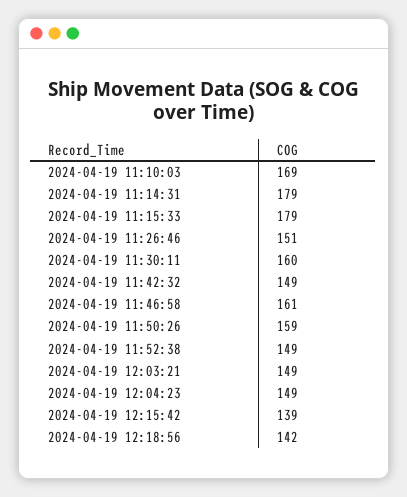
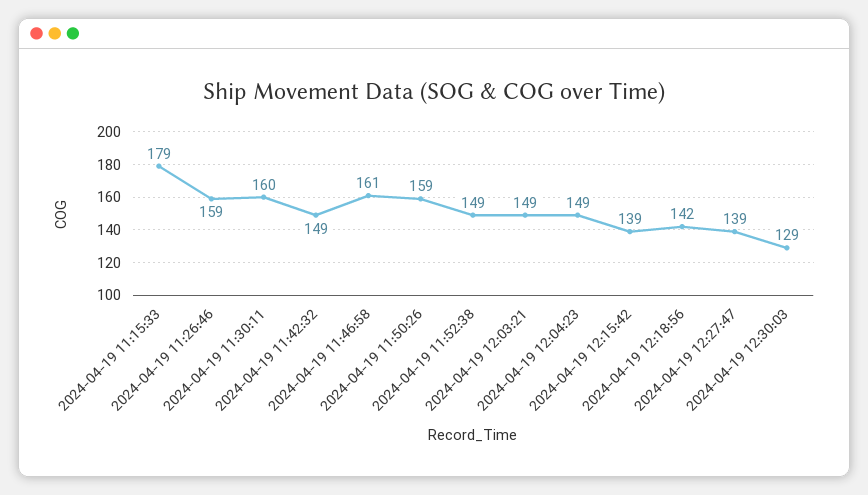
2024-04-19 11:10:03: 169 -> none
2024-04-19 11:14:31: 179 -> none
2024-04-19 11:26:46: 151 -> 159
2024-04-19 12:27:47: none -> 139
2024-04-19 12:30:03: none -> 129

